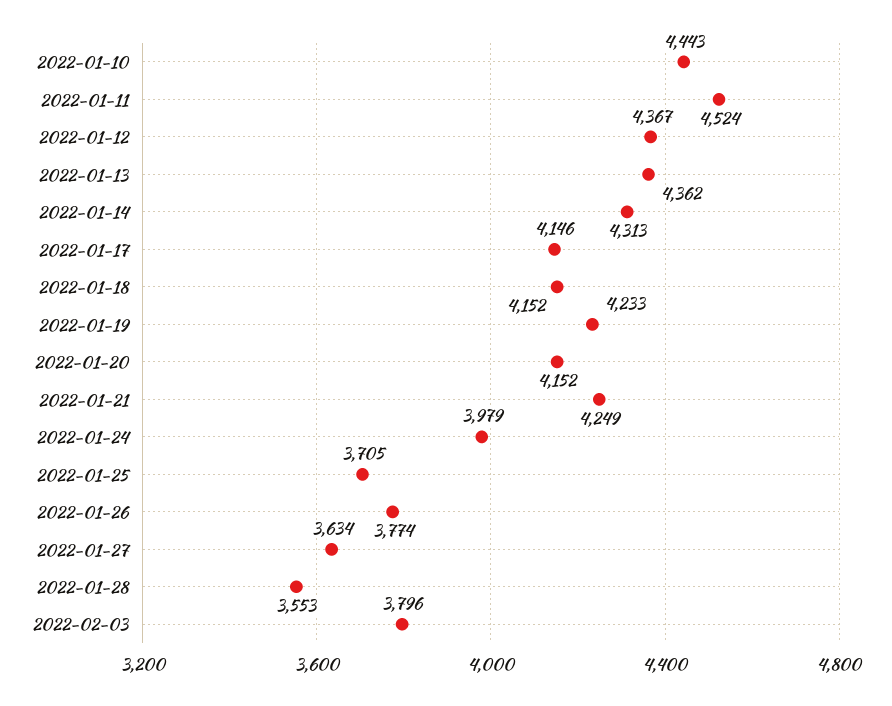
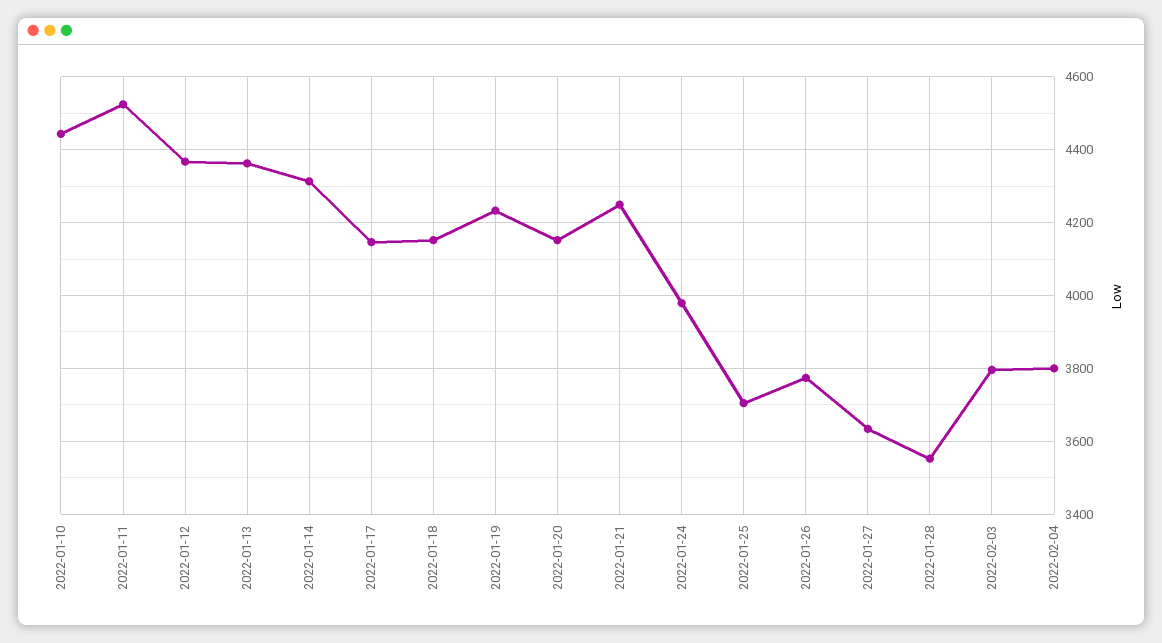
2022-02-04: none -> 3800

